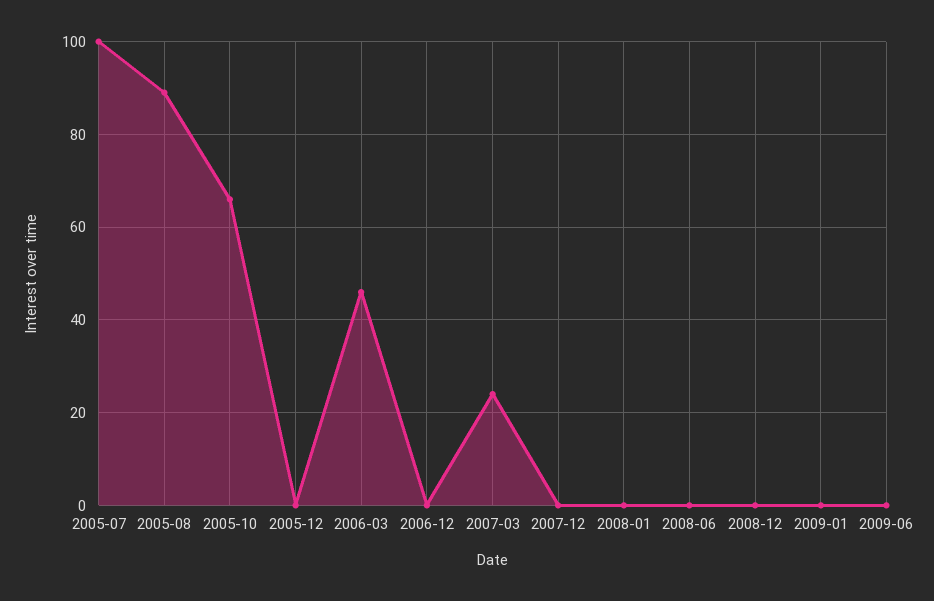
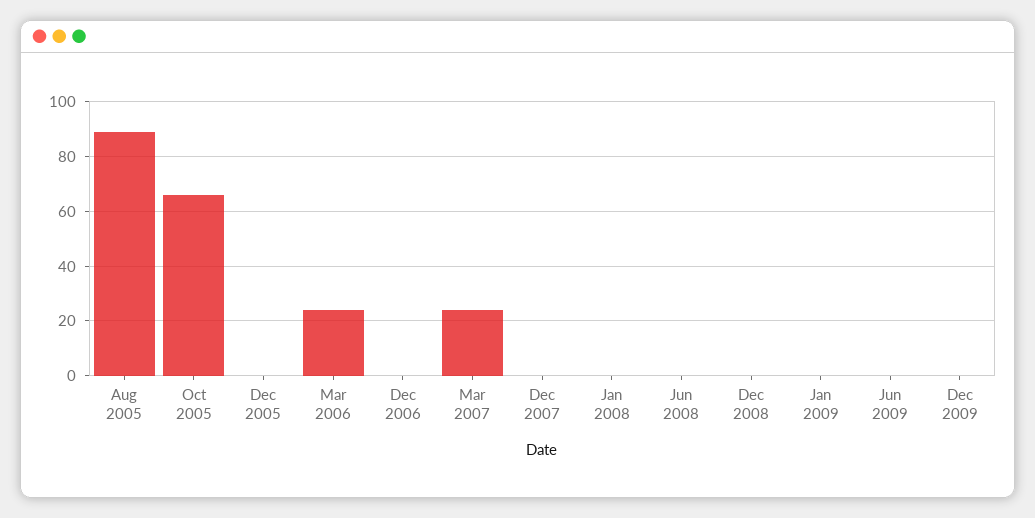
2005-07: 100 -> none
2006-03: 45 -> 25
Dec 2009: none -> 0

